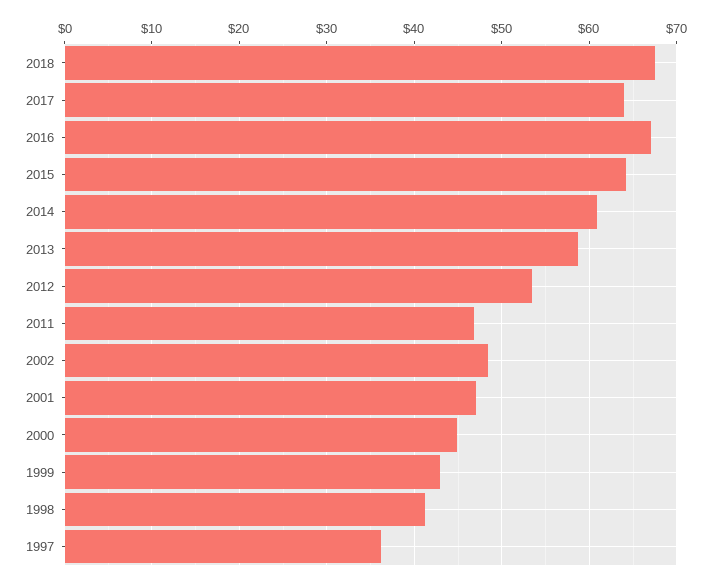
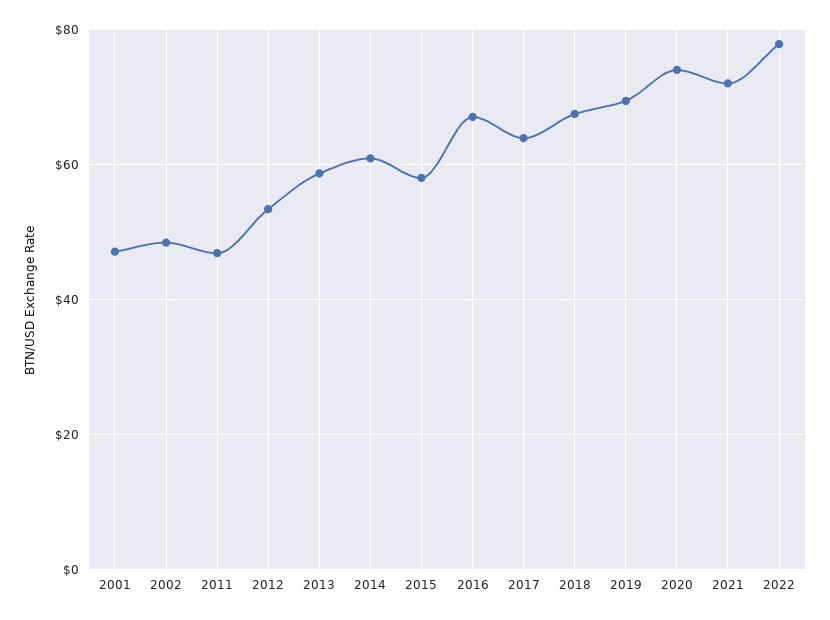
2015: 64 -> 58
2000: 45 -> none
1999: 43 -> none
1998: 41 -> none
1997: 36 -> none
2019: none -> 70
2020: none -> 74
2021: none -> 72
2022: none -> 78

